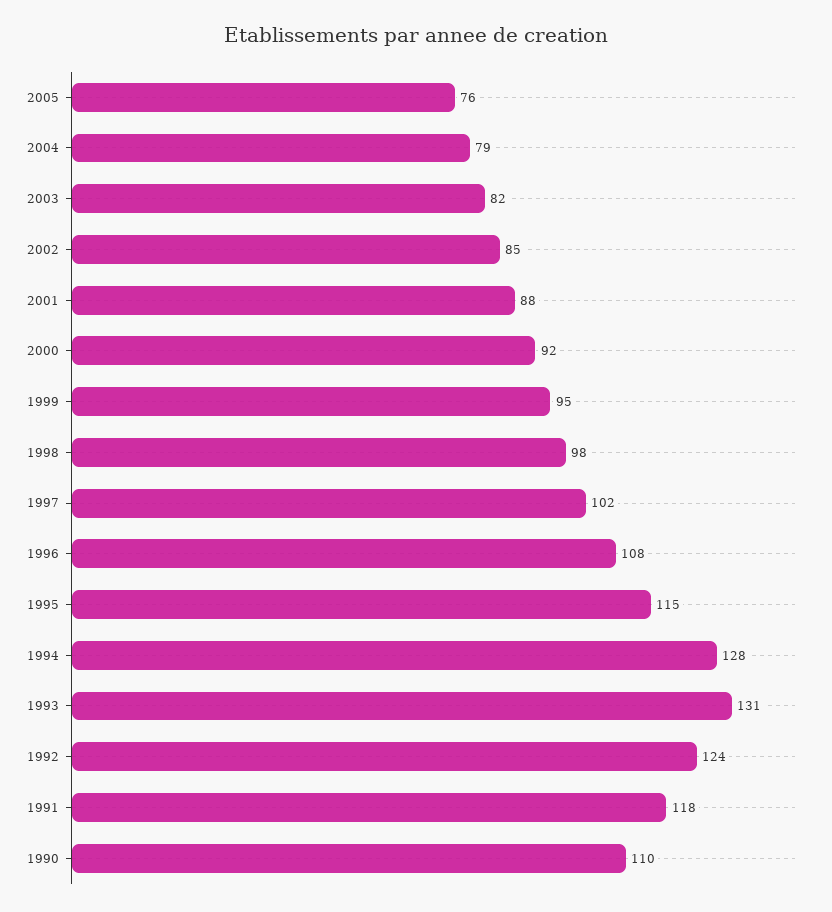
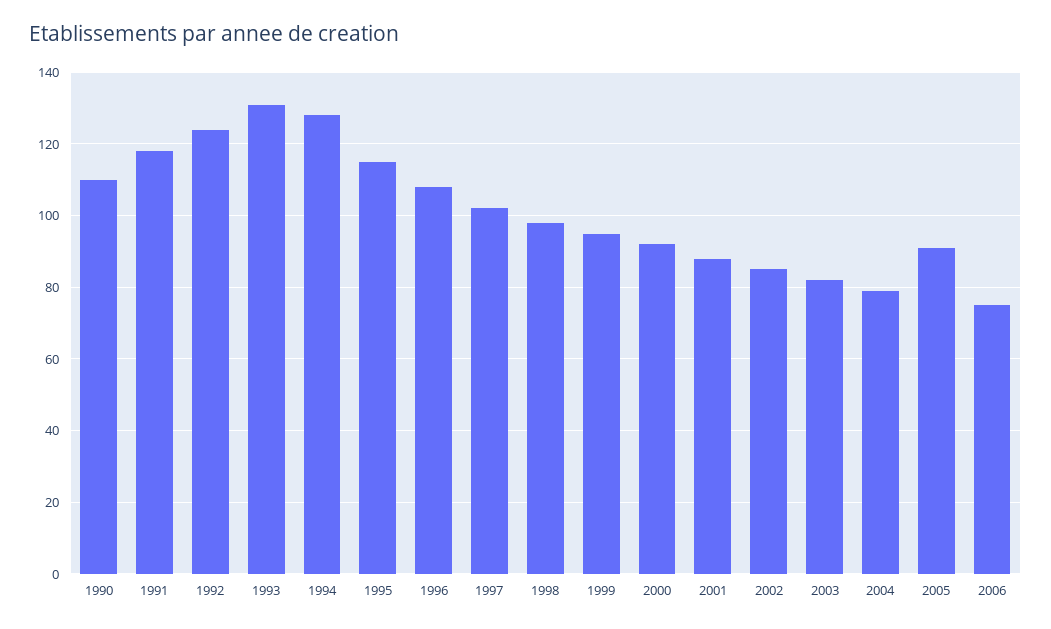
2005: 76 -> 90
2006: none -> 75

